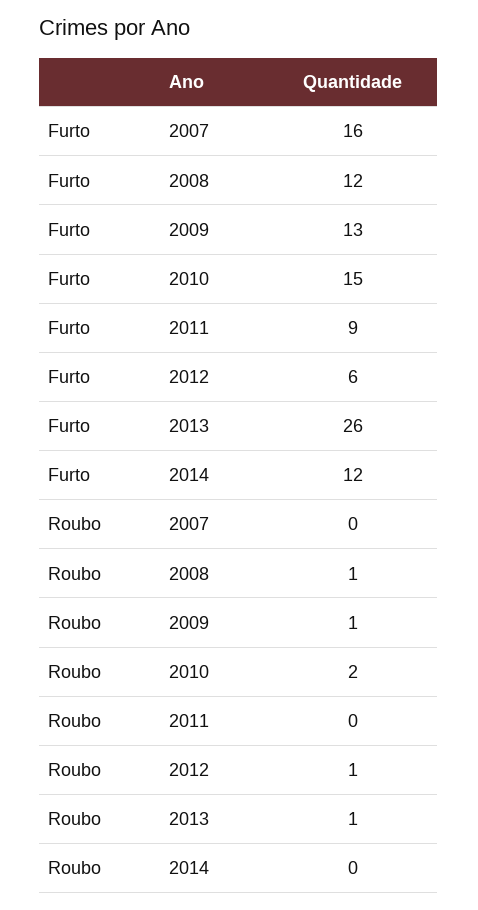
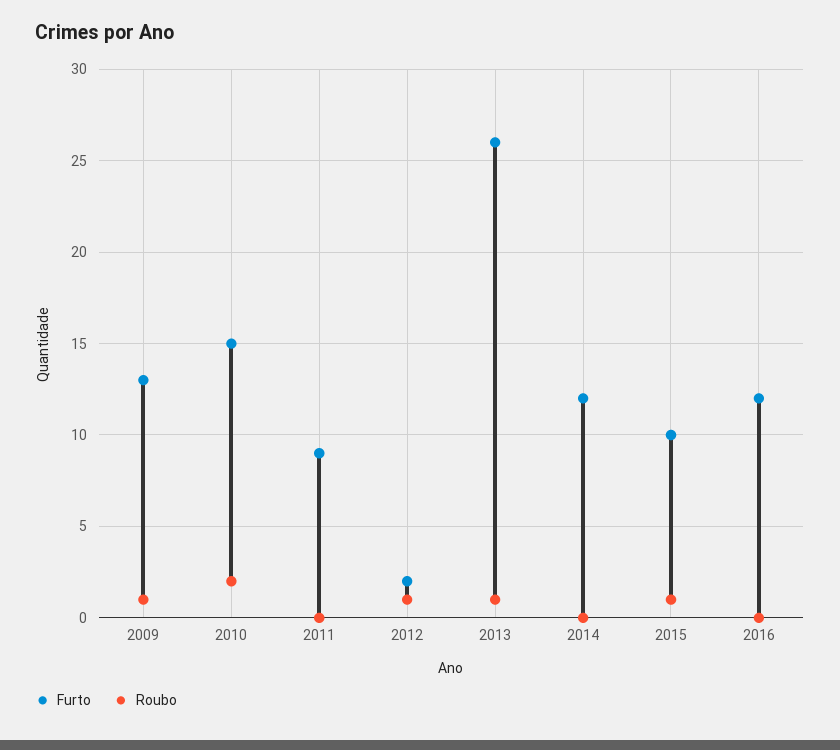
Furto, 2007: 16 -> none
Furto, 2008: 12 -> none
Furto, 2012: 6 -> 2
Roubo, 2007: 0 -> none
Roubo, 2008: 1 -> none
Furto, 2015: none -> 10
Roubo, 2015: none -> 1
Furto, 2016: none -> 12
Roubo, 2016: none -> 0

